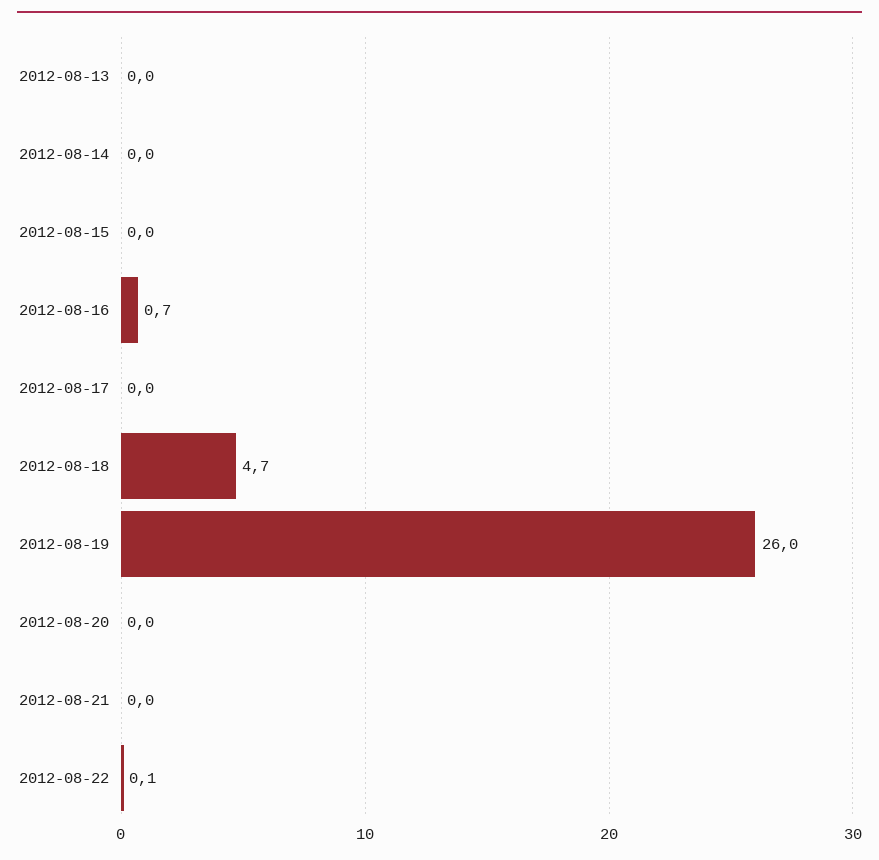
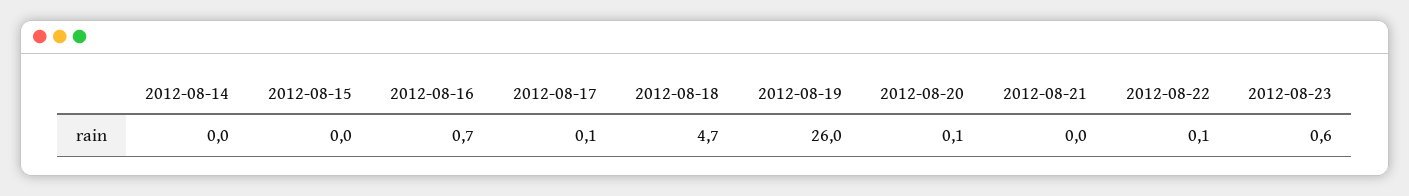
2012-08-13: 0 -> none
2012-08-17: 0 -> 0.1
2012-08-20: 0 -> 0.1
2012-08-23: none -> 0.6

